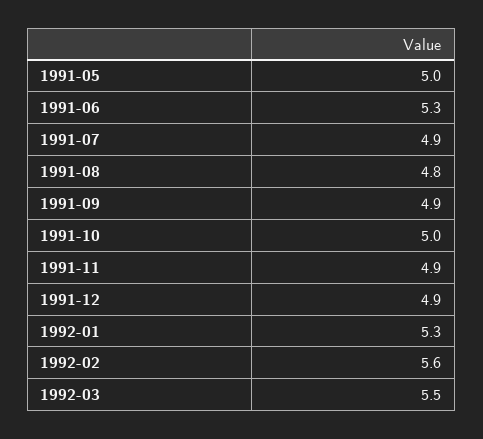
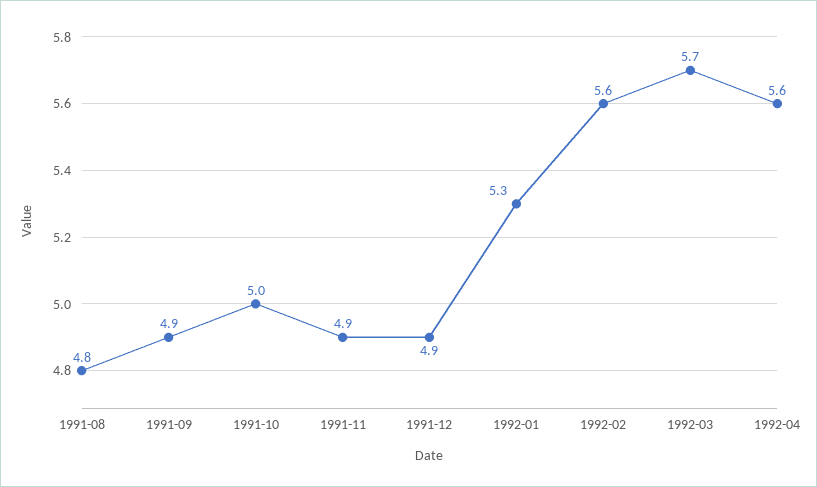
1991-05: 5 -> none
1991-06: 5.3 -> none
1991-07: 4.9 -> none
1992-03: 5.5 -> 5.7
1992-04: none -> 5.6

